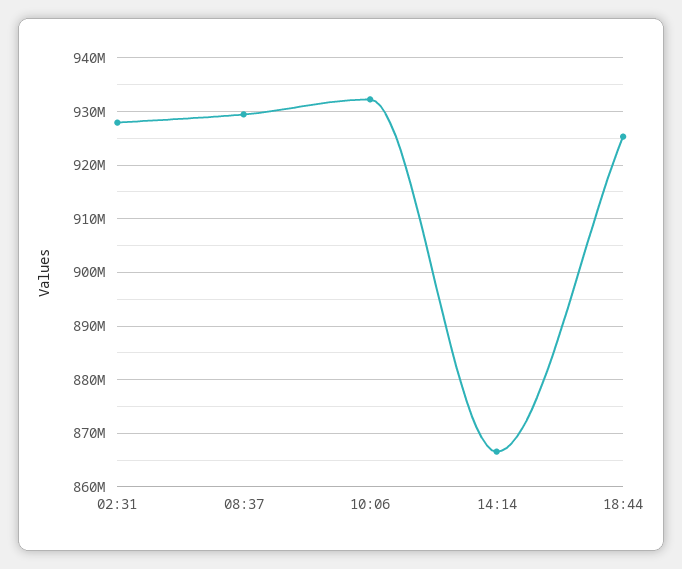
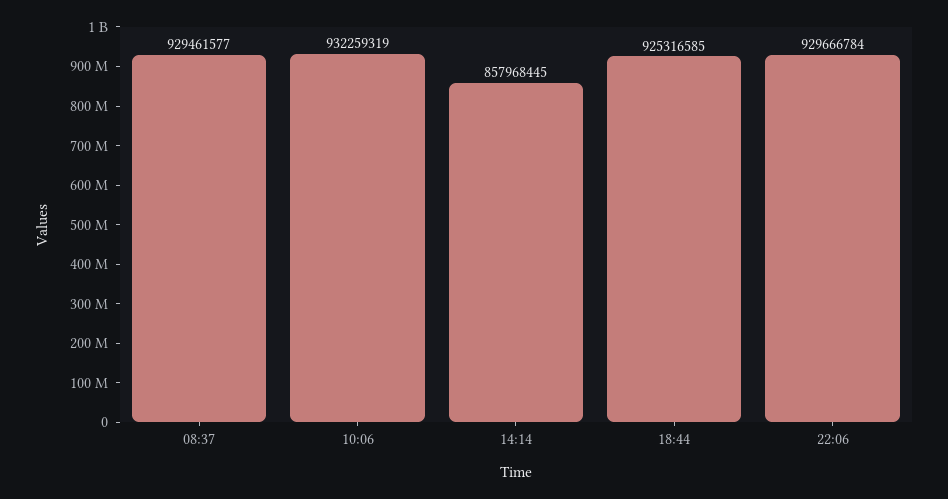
02:31: 928000000 -> none
14:14: 866000000 -> 857968445
22:06: none -> 929666784

